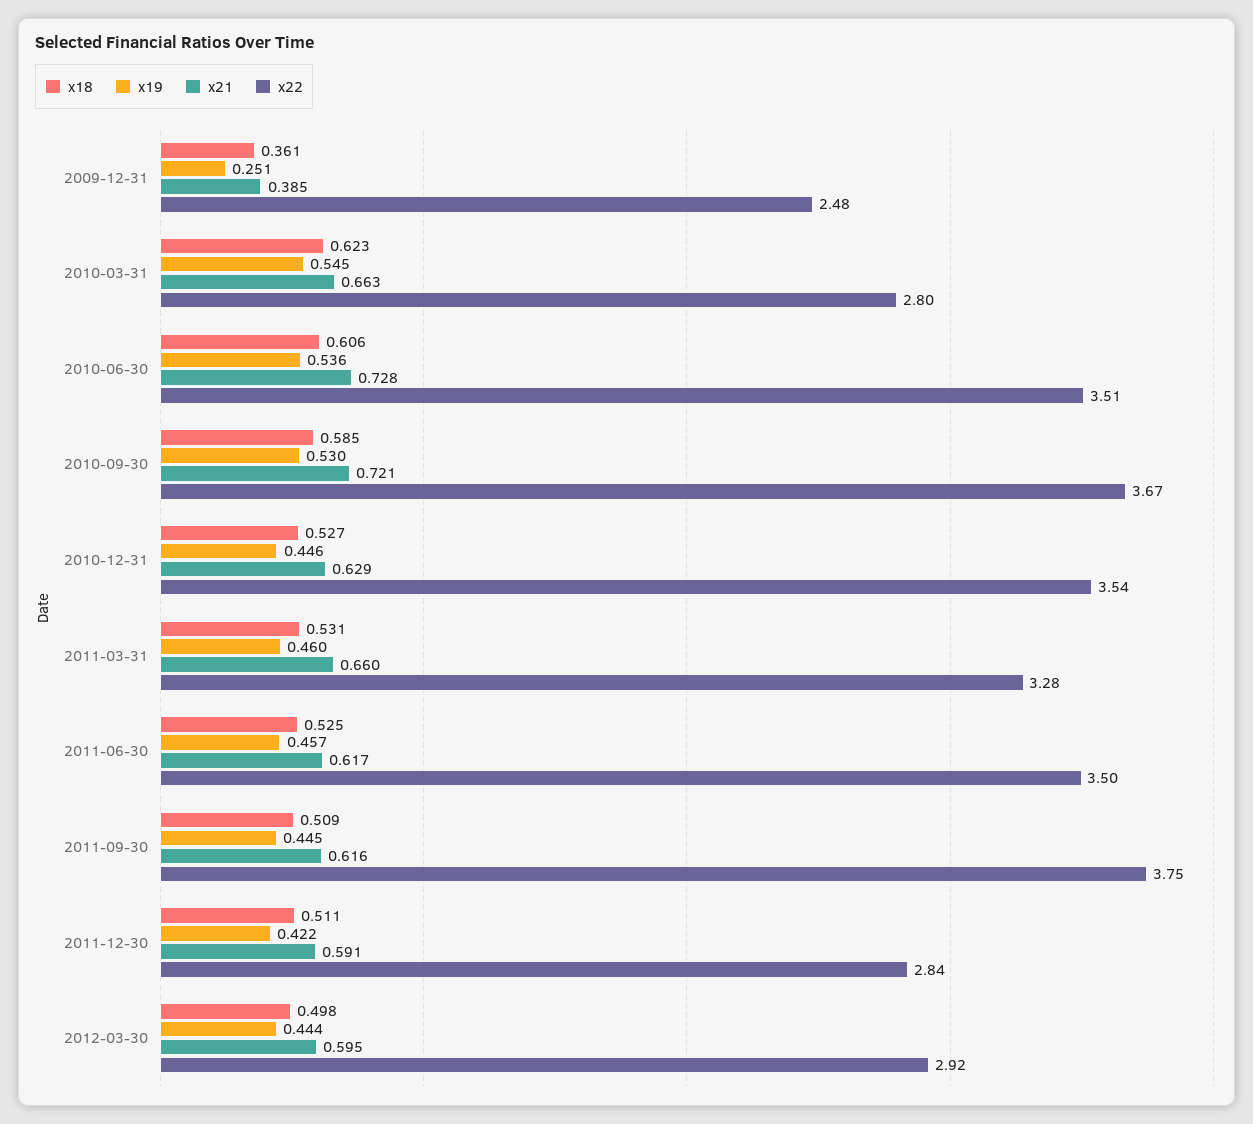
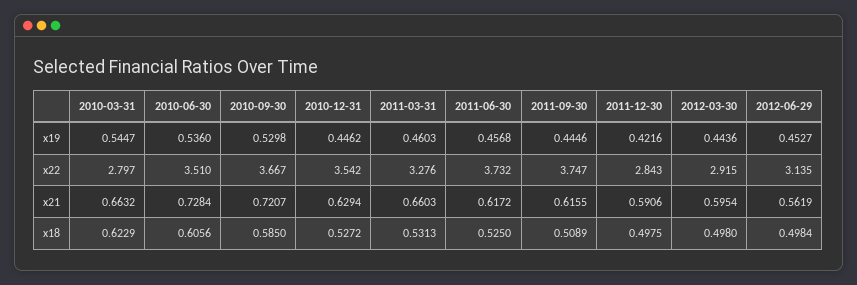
x18, 2009-12-31: 0.361 -> none
x19, 2009-12-31: 0.251 -> none
x21, 2009-12-31: 0.385 -> none
x22, 2009-12-31: 2.48 -> none
x22, 2011-06-30: 3.5 -> 3.732
x18, 2011-12-30: 0.511 -> 0.4975
x19, 2012-06-29: none -> 0.4527
x22, 2012-06-29: none -> 3.135
x21, 2012-06-29: none -> 0.5619
x18, 2012-06-29: none -> 0.4984

